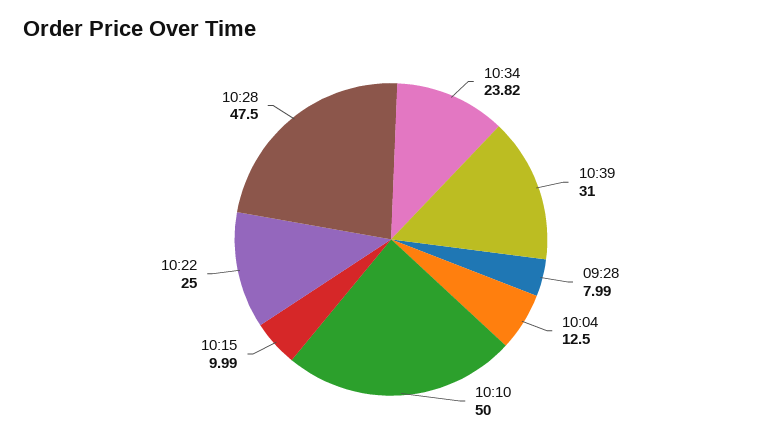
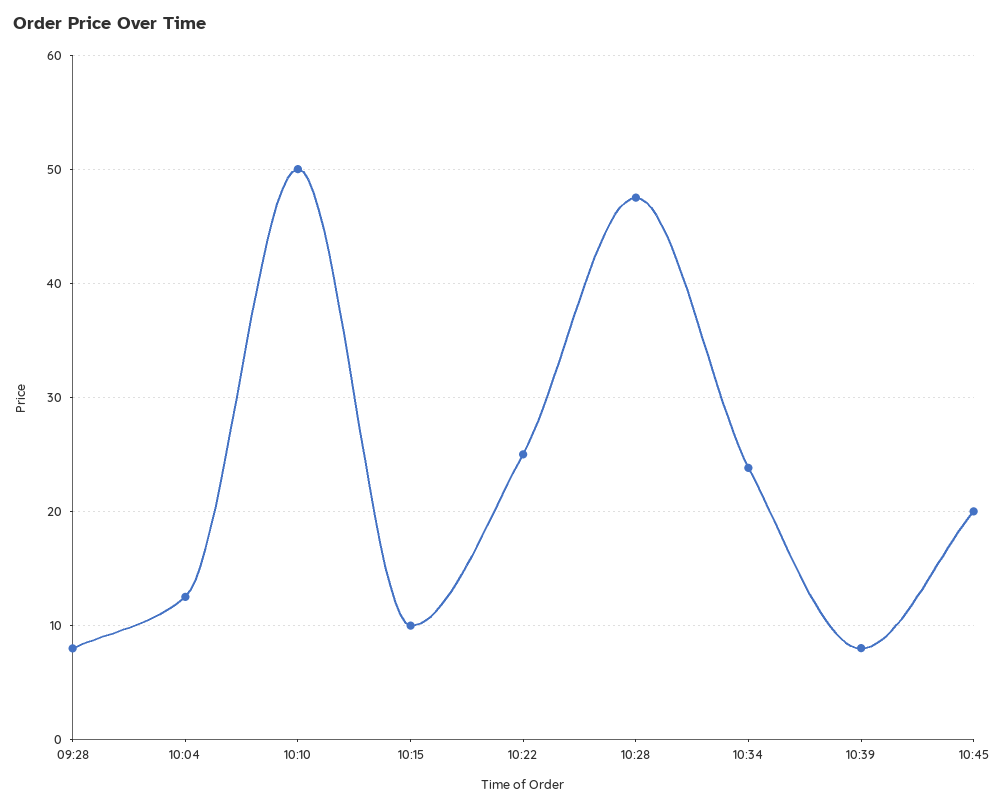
10:39: 31 -> 8
10:45: none -> 20

